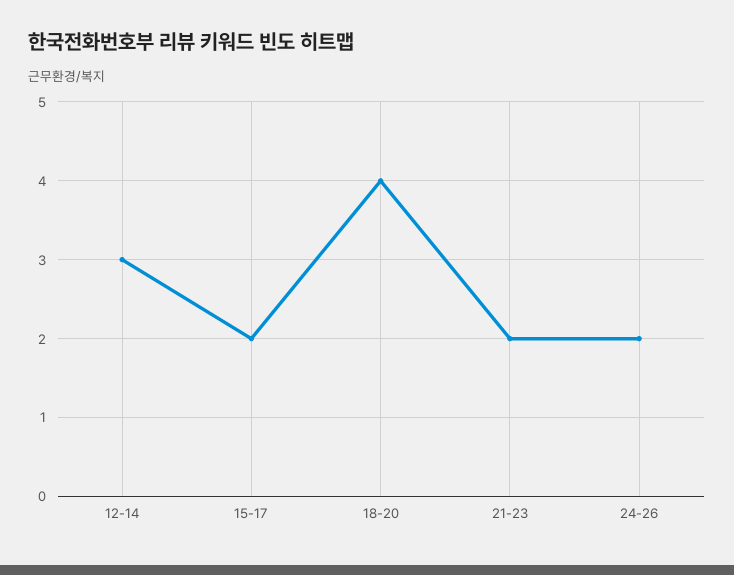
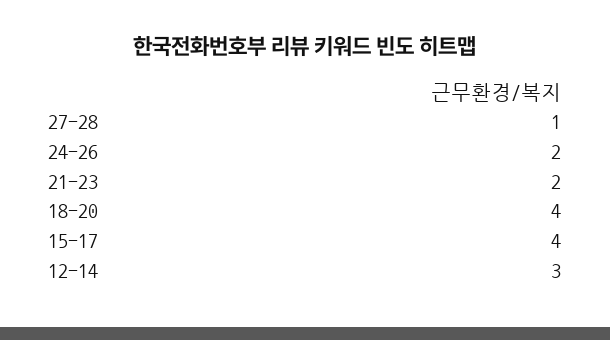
15-17: 2 -> 4
27-28: none -> 1

